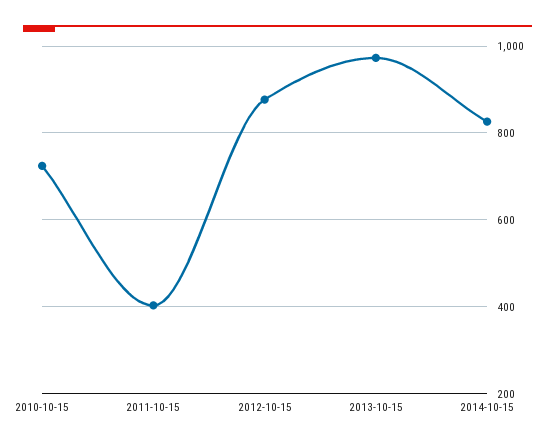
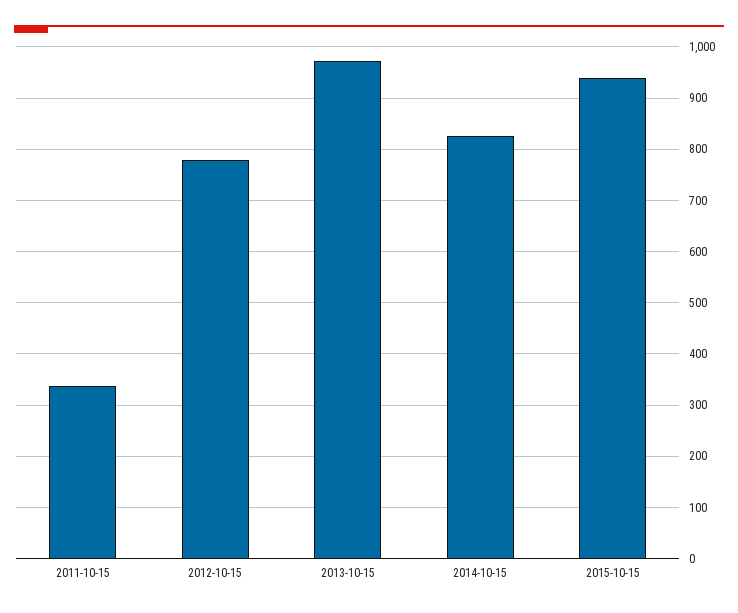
2010-10-15: 720 -> none
2011-10-15: 400 -> 340
2012-10-15: 880 -> 780
2015-10-15: none -> 940

